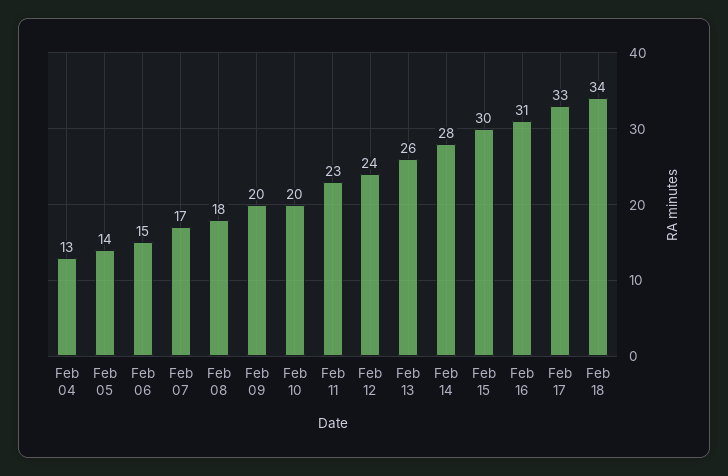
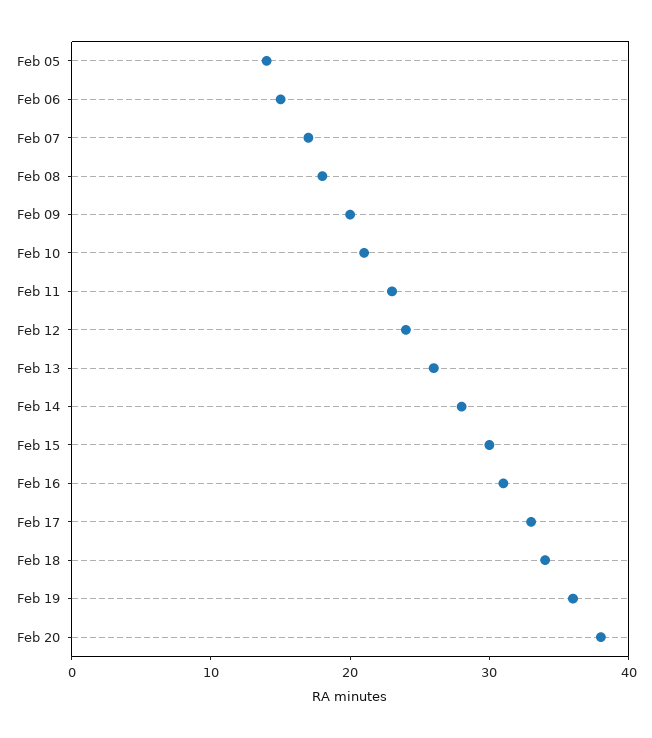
Feb 04: 13 -> none
Feb 10: 20 -> 21
Feb 19: none -> 36
Feb 20: none -> 38

